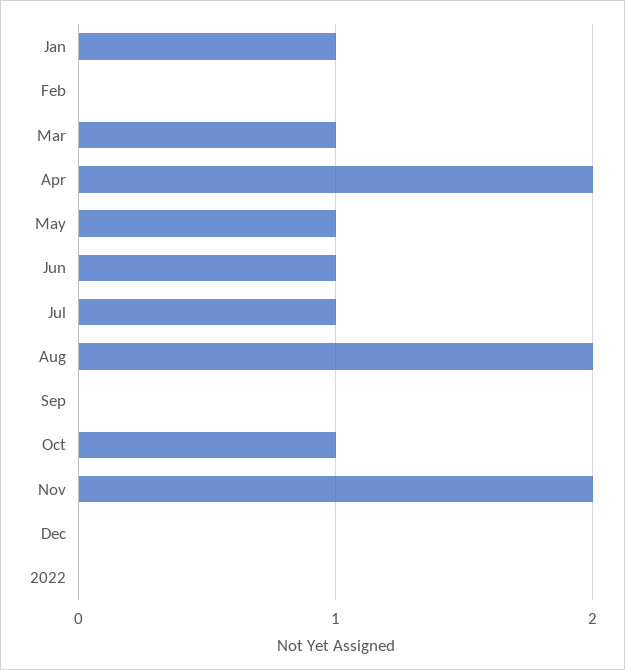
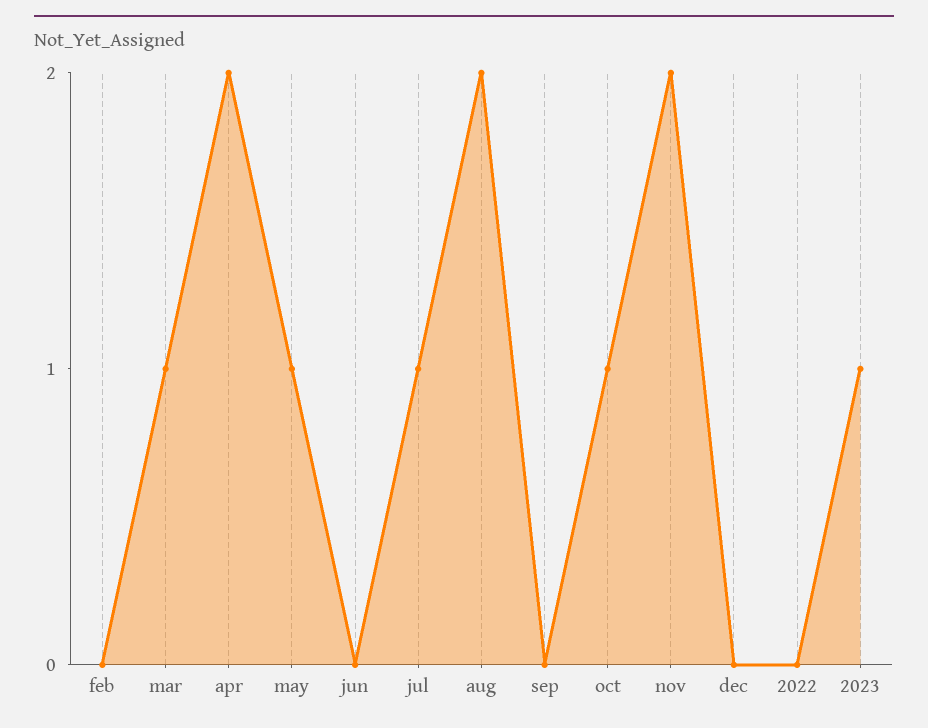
Jan: 1 -> none
Jun: 1 -> 0
2023: none -> 1

